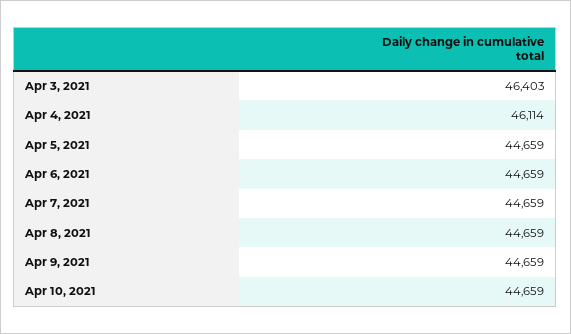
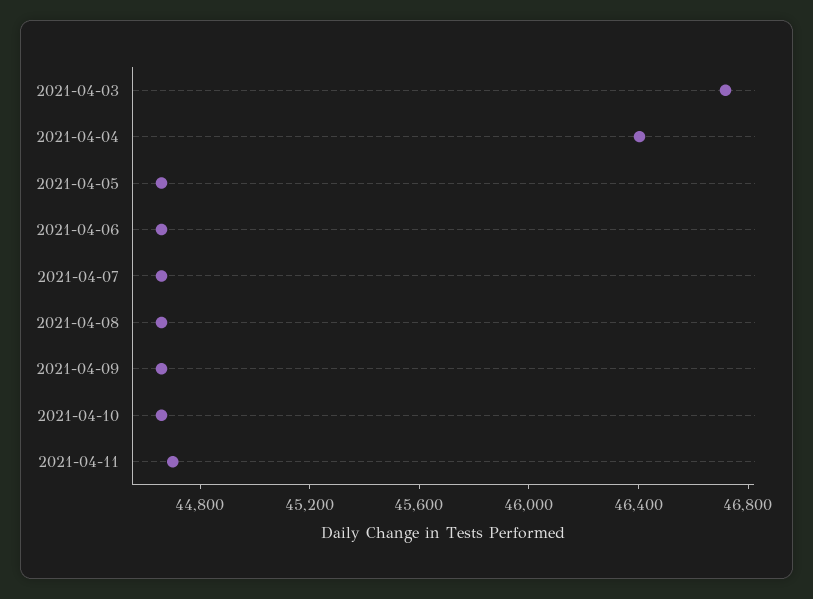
Apr 3, 2021: 46403 -> 46700
Apr 4, 2021: 46114 -> 46400
2021-04-11: none -> 44700

